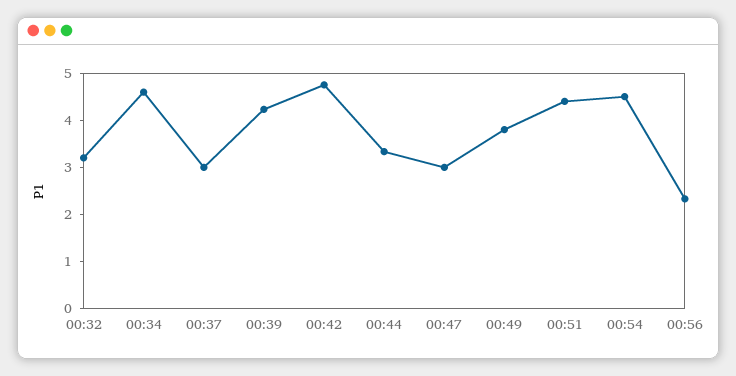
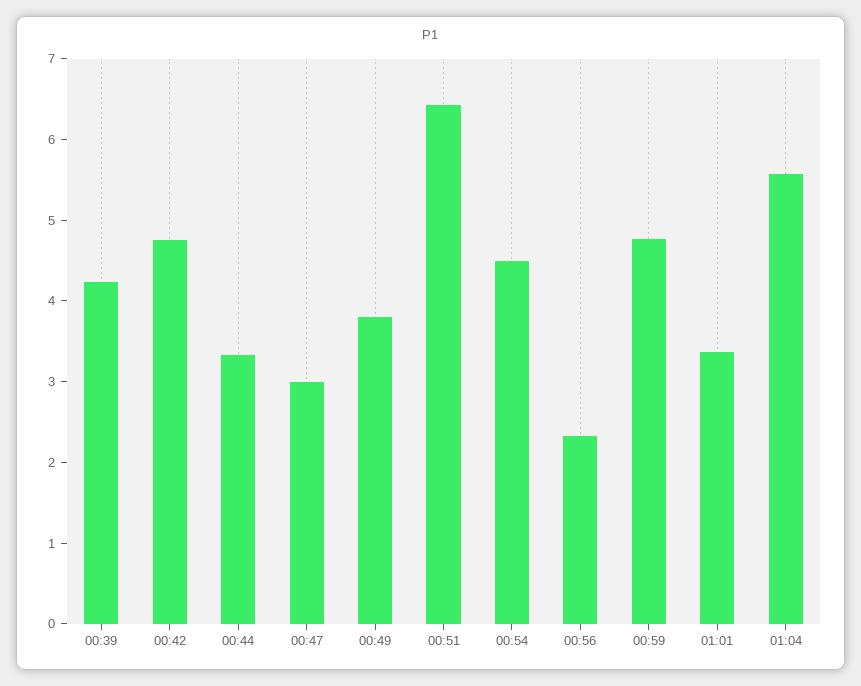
00:32: 3.2 -> none
00:34: 4.6 -> none
00:37: 3 -> none
00:51: 4.4 -> 6.4
00:59: none -> 4.8
01:01: none -> 3.4
01:04: none -> 5.6

